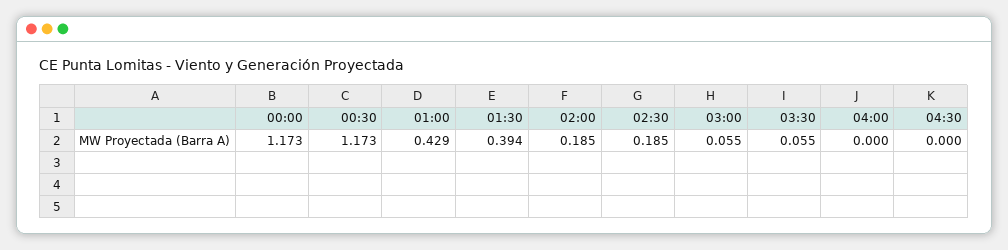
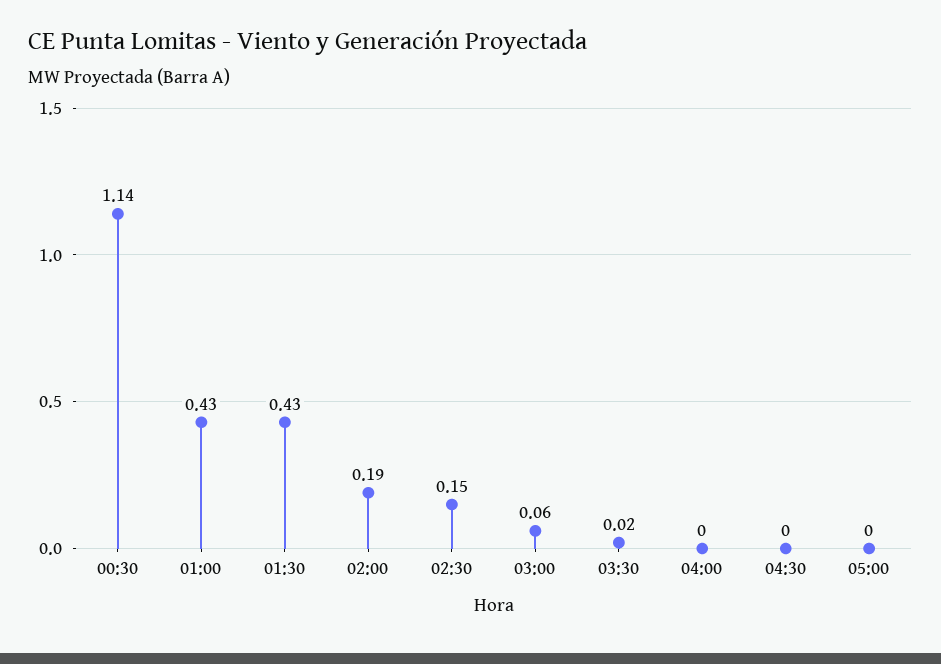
00:00: 1.173 -> none
00:30: 1.173 -> 1.14
01:30: 0.394 -> 0.43
02:30: 0.185 -> 0.15
03:30: 0.055 -> 0.02
05:00: none -> 0

